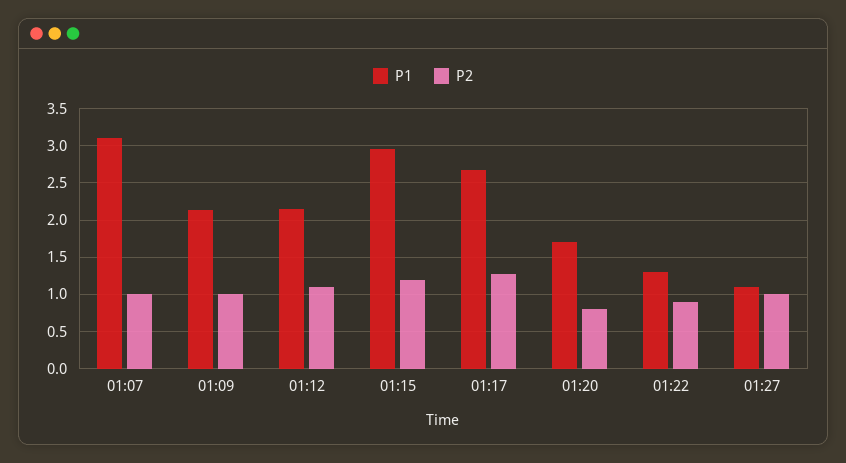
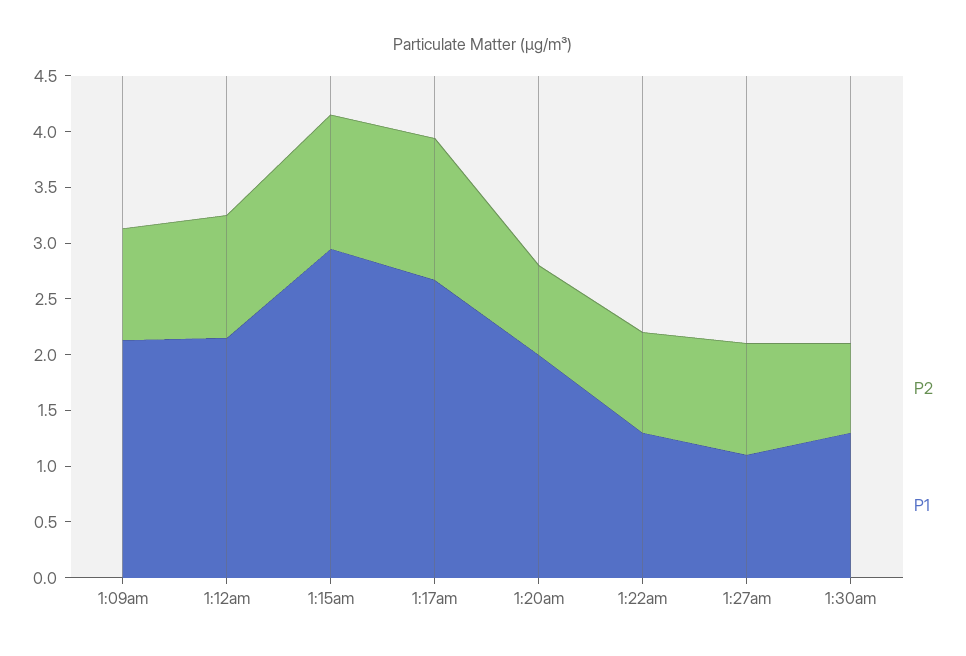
P1, 01:07: 3.1 -> none
P2, 01:07: 1 -> none
P1, 01:20: 1.7 -> 2
P2, 1:30am: none -> 0.8
P1, 1:30am: none -> 1.3

